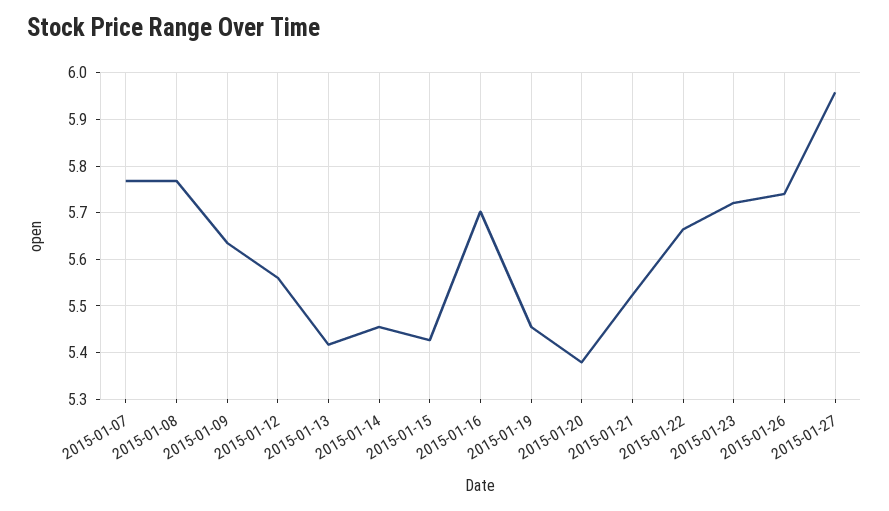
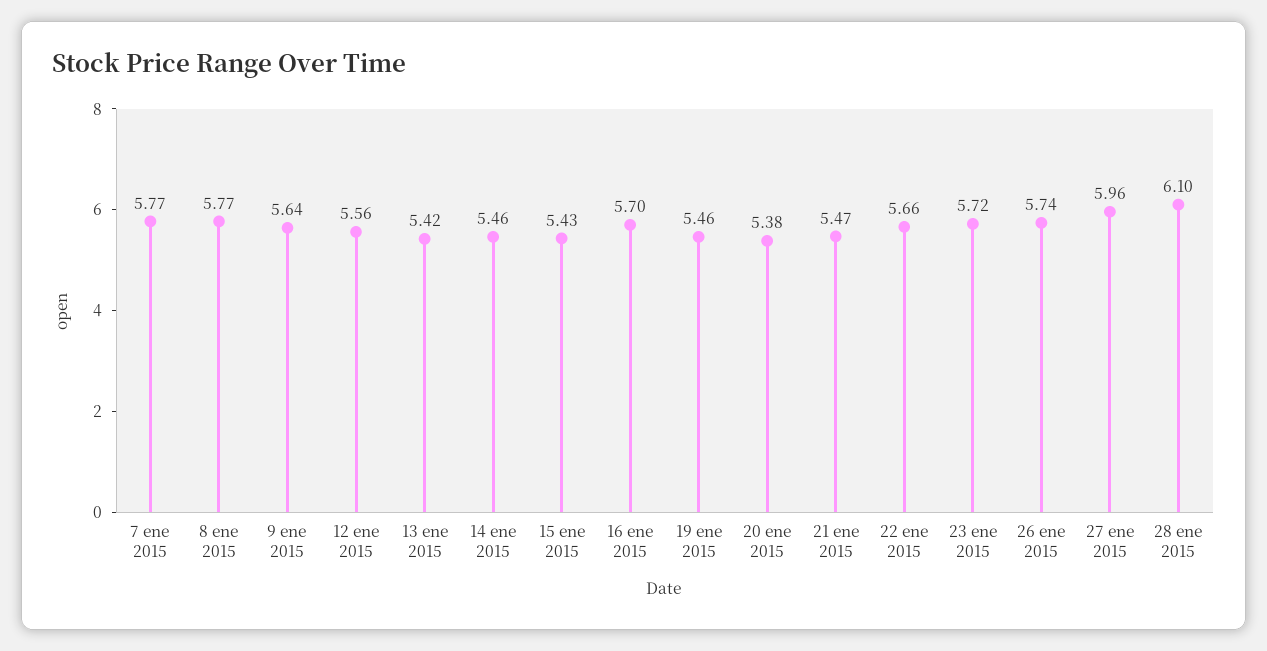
2015-01-21: 5.52 -> 5.47
28 ene 2015: none -> 6.1

